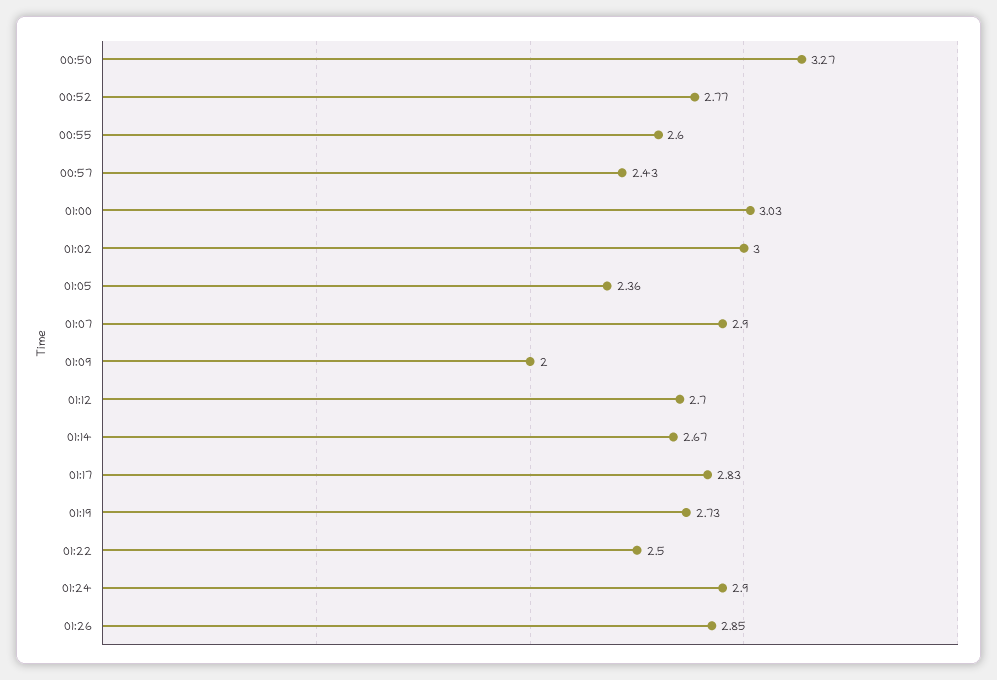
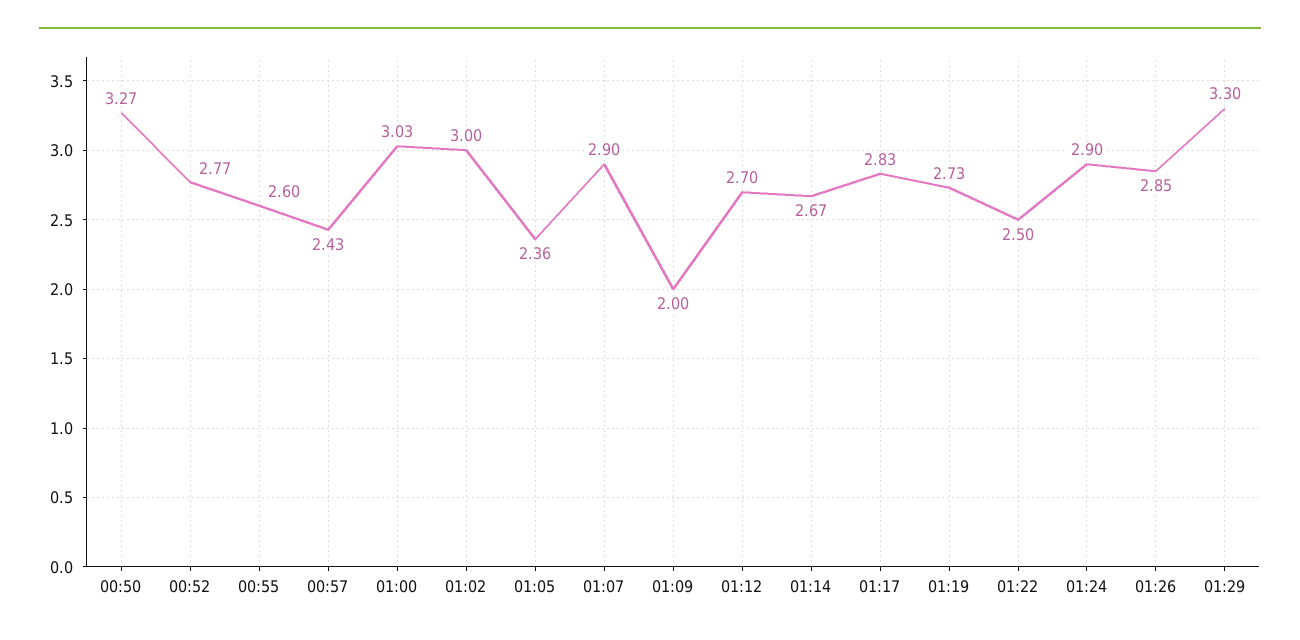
01:29: none -> 3.3

